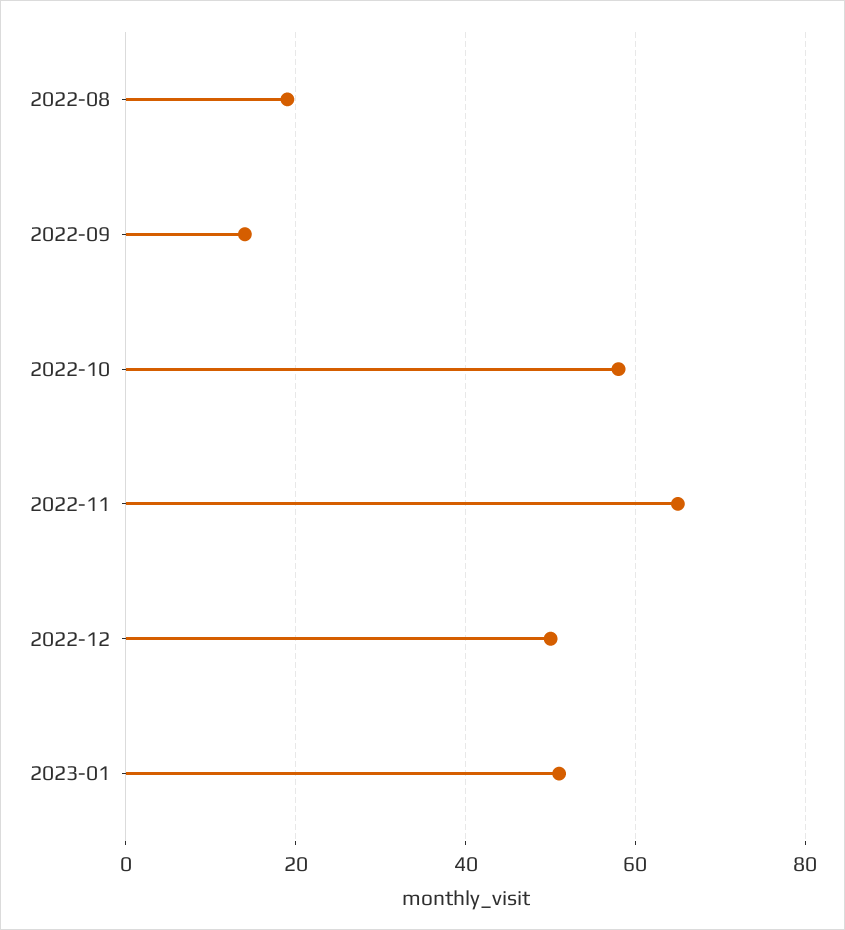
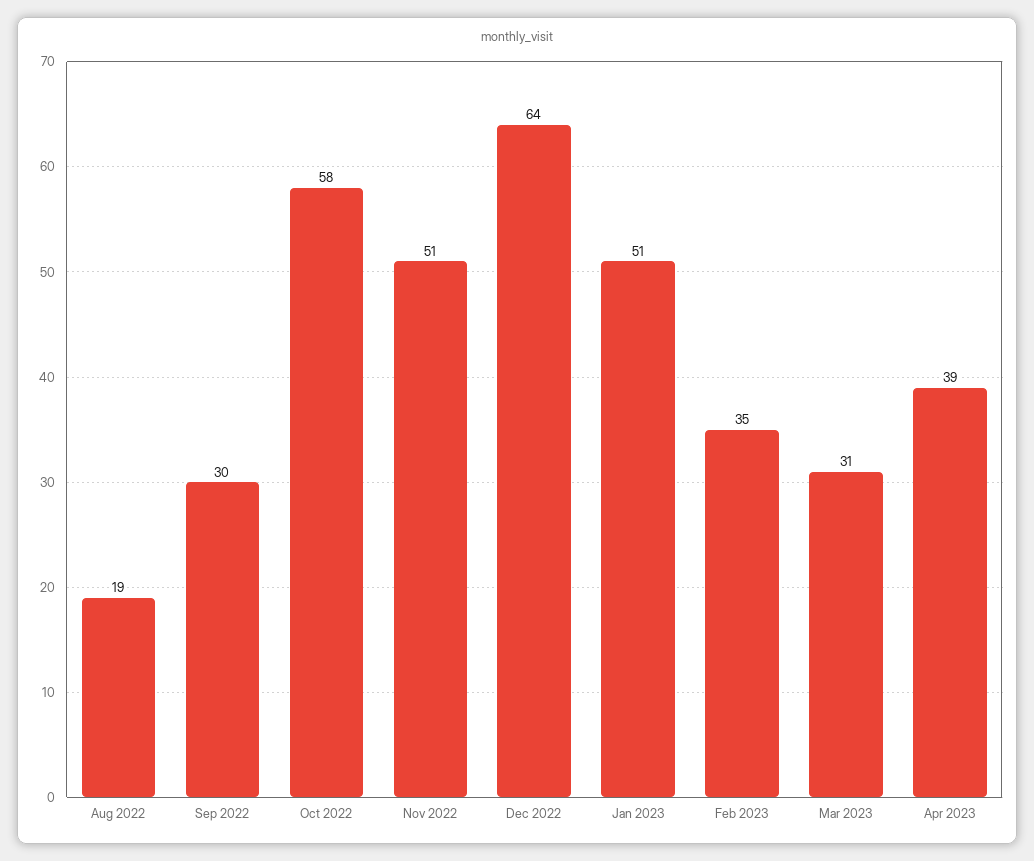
2022-09: 15 -> 30
2022-11: 65 -> 51
2022-12: 50 -> 64
Feb 2023: none -> 35
Mar 2023: none -> 31
Apr 2023: none -> 39

